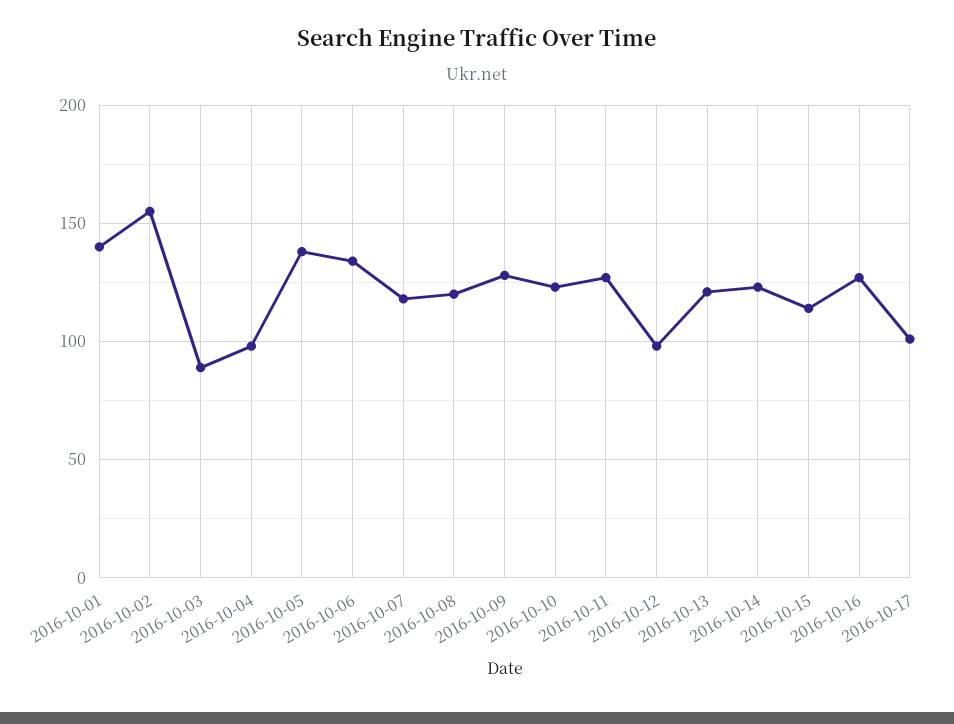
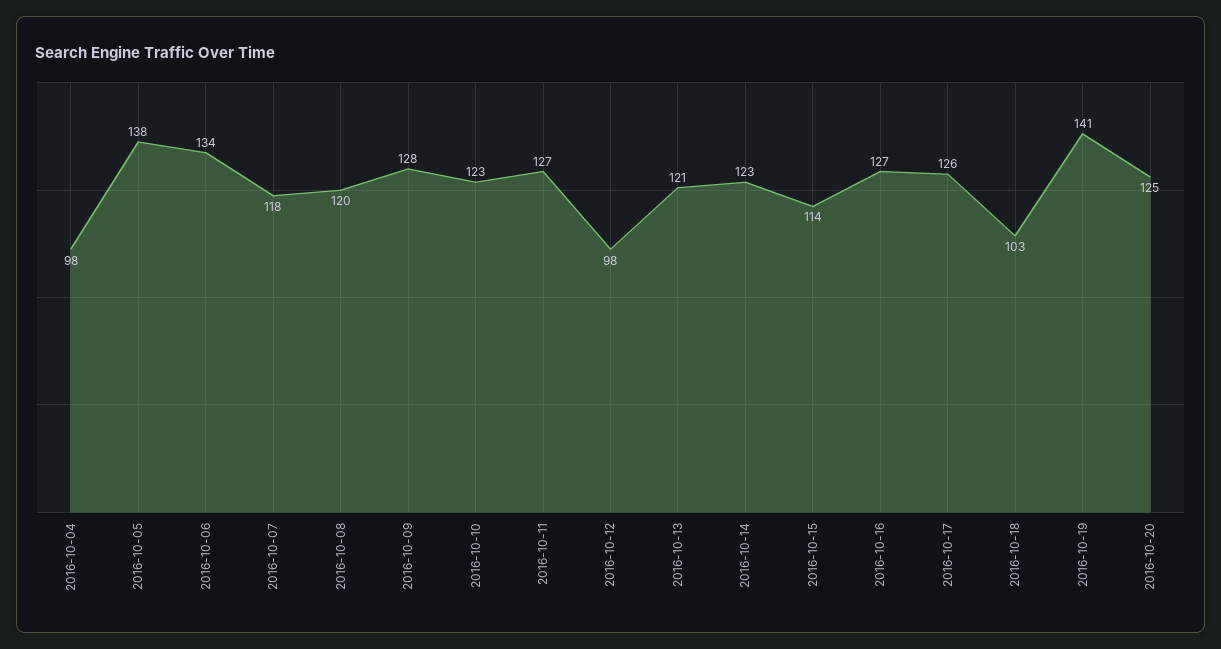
2016-10-01: 140 -> none
2016-10-02: 155 -> none
2016-10-03: 90 -> none
2016-10-17: 100 -> 126
2016-10-18: none -> 103
2016-10-19: none -> 141
2016-10-20: none -> 125

